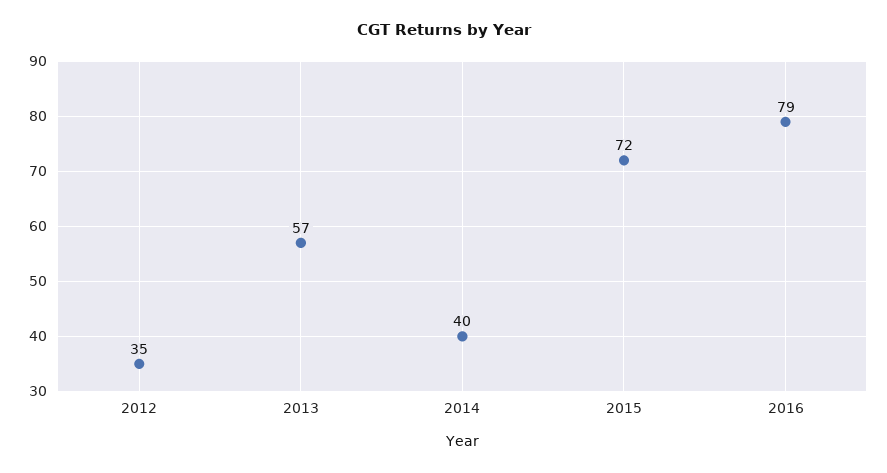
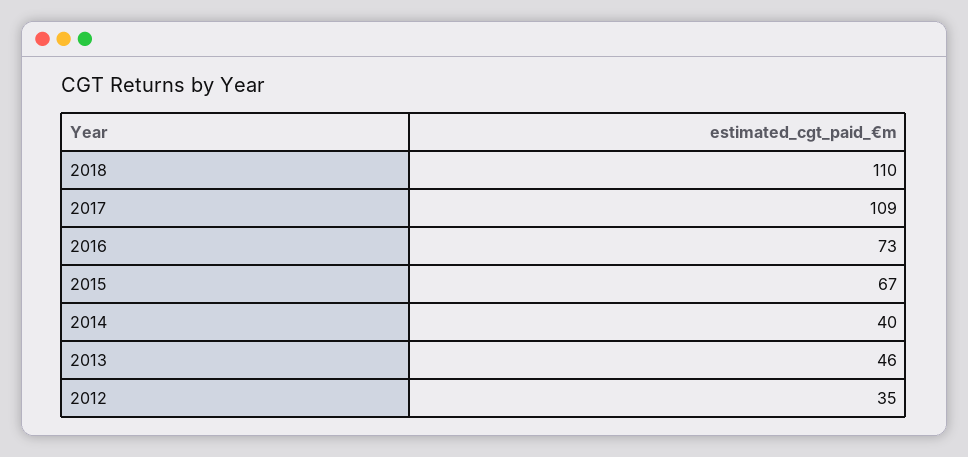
2013: 57 -> 46
2015: 72 -> 67
2016: 79 -> 73
2018: none -> 110
2017: none -> 109

